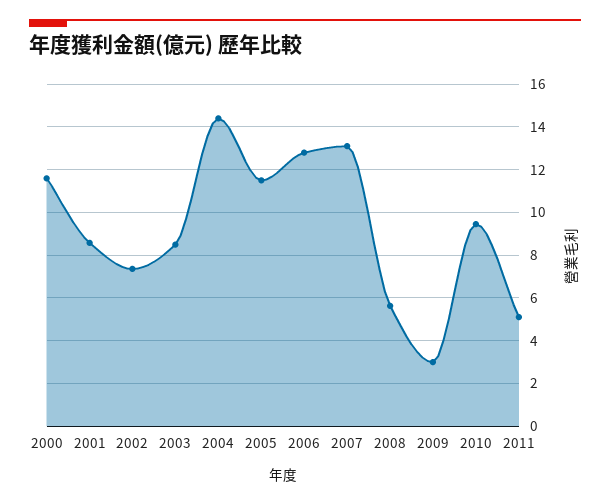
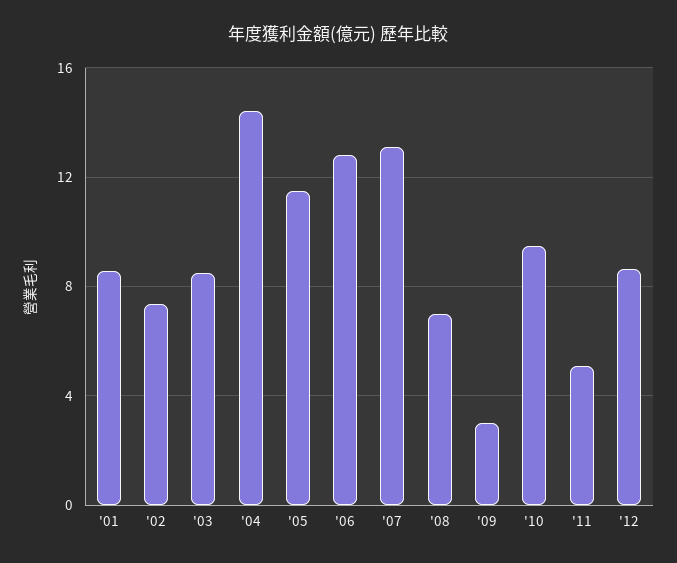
2000: 11.5 -> none
2008: 5.5 -> 7
'12: none -> 8.5

